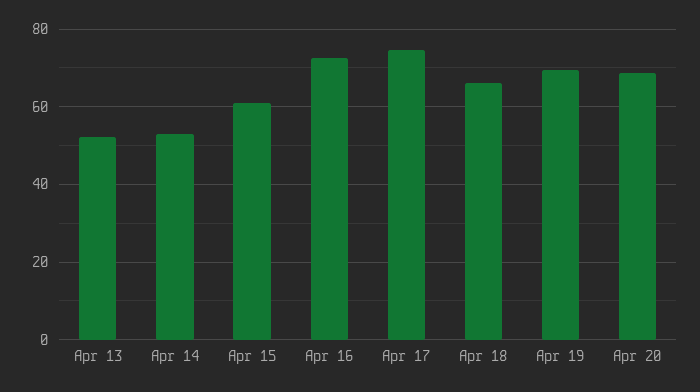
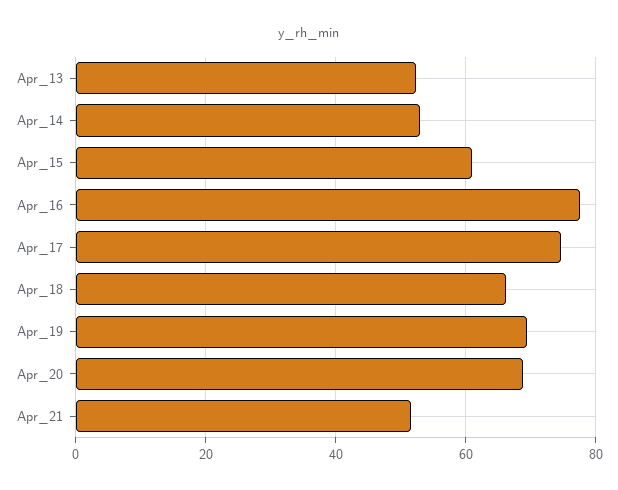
Apr 16: 72 -> 78
Apr_21: none -> 52

